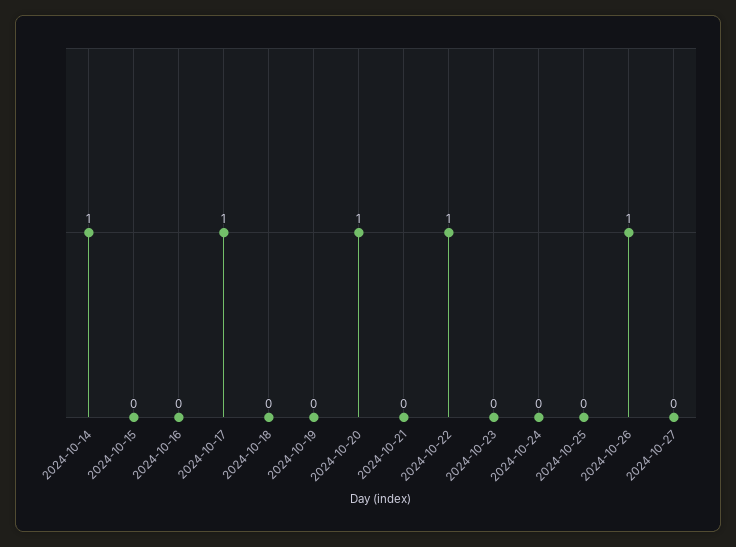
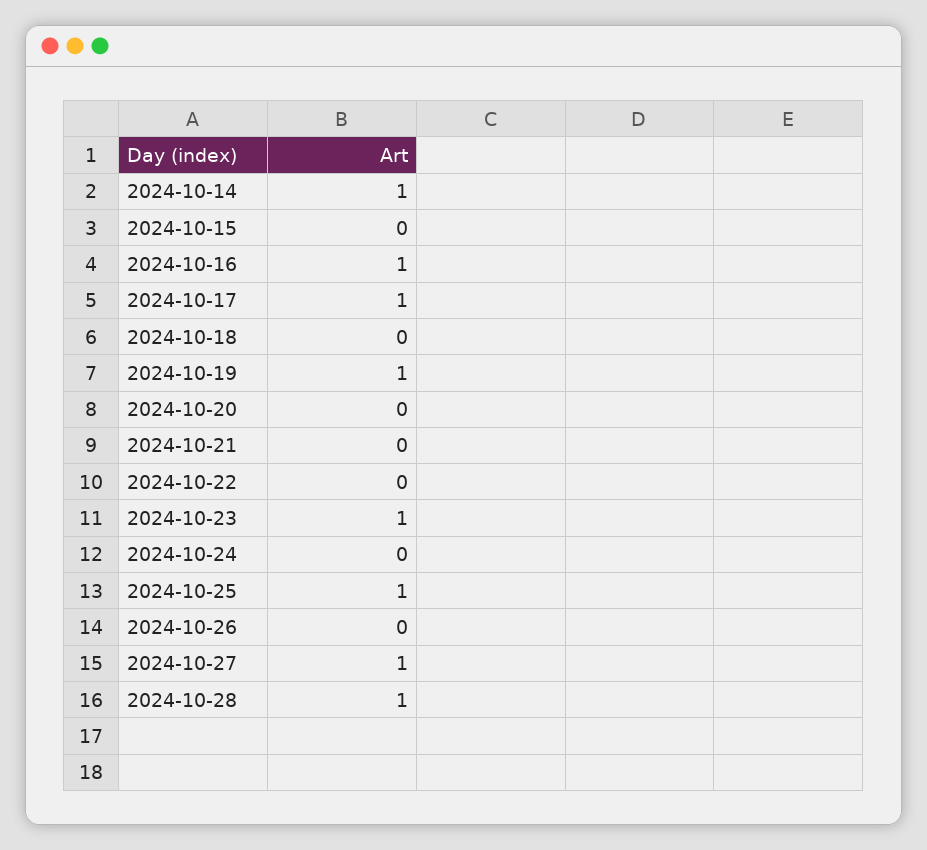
2024-10-16: 0 -> 1
2024-10-19: 0 -> 1
2024-10-20: 1 -> 0
2024-10-22: 1 -> 0
2024-10-23: 0 -> 1
2024-10-25: 0 -> 1
2024-10-26: 1 -> 0
2024-10-27: 0 -> 1
2024-10-28: none -> 1

